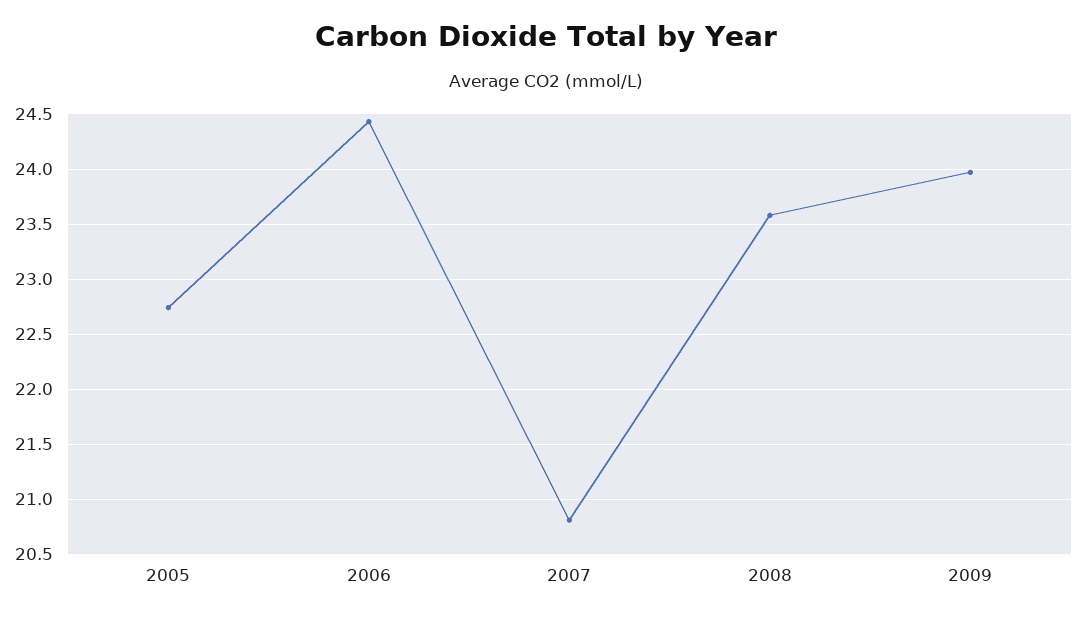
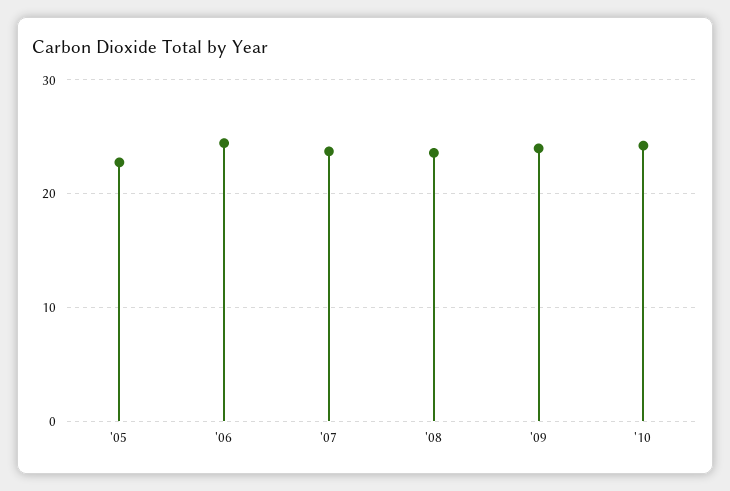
2007: 20.8 -> 24
'10: none -> 24

